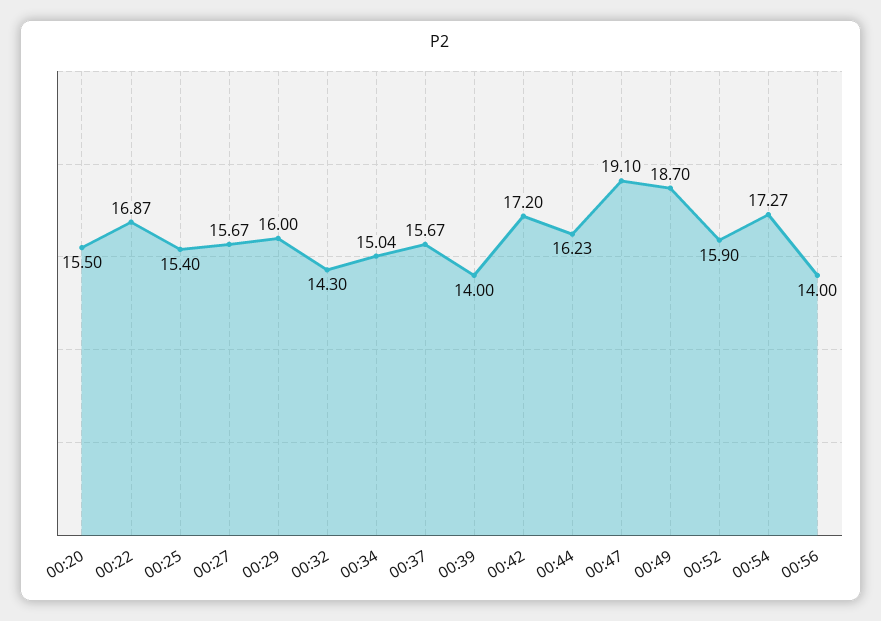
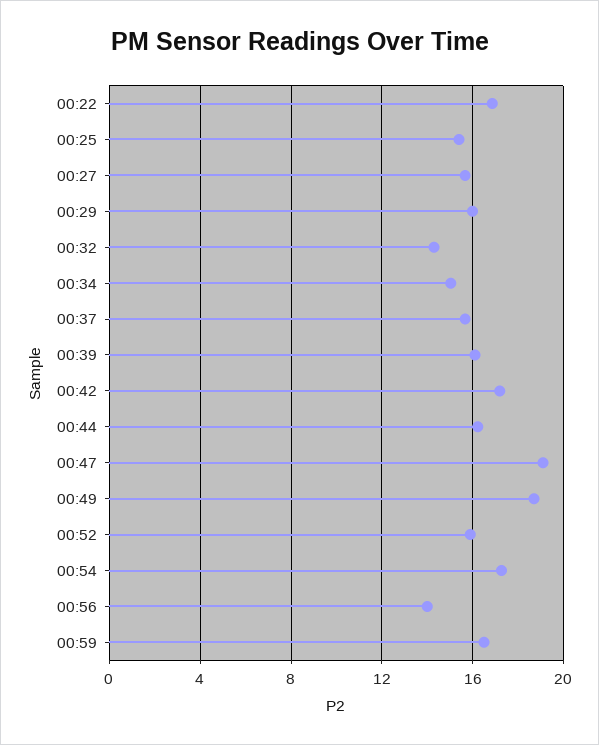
00:20: 15.5 -> none
00:39: 14 -> 16
00:59: none -> 16.5

